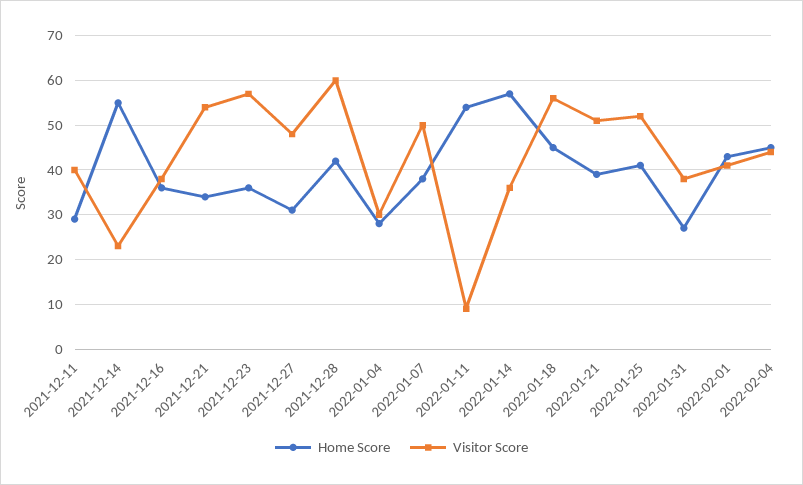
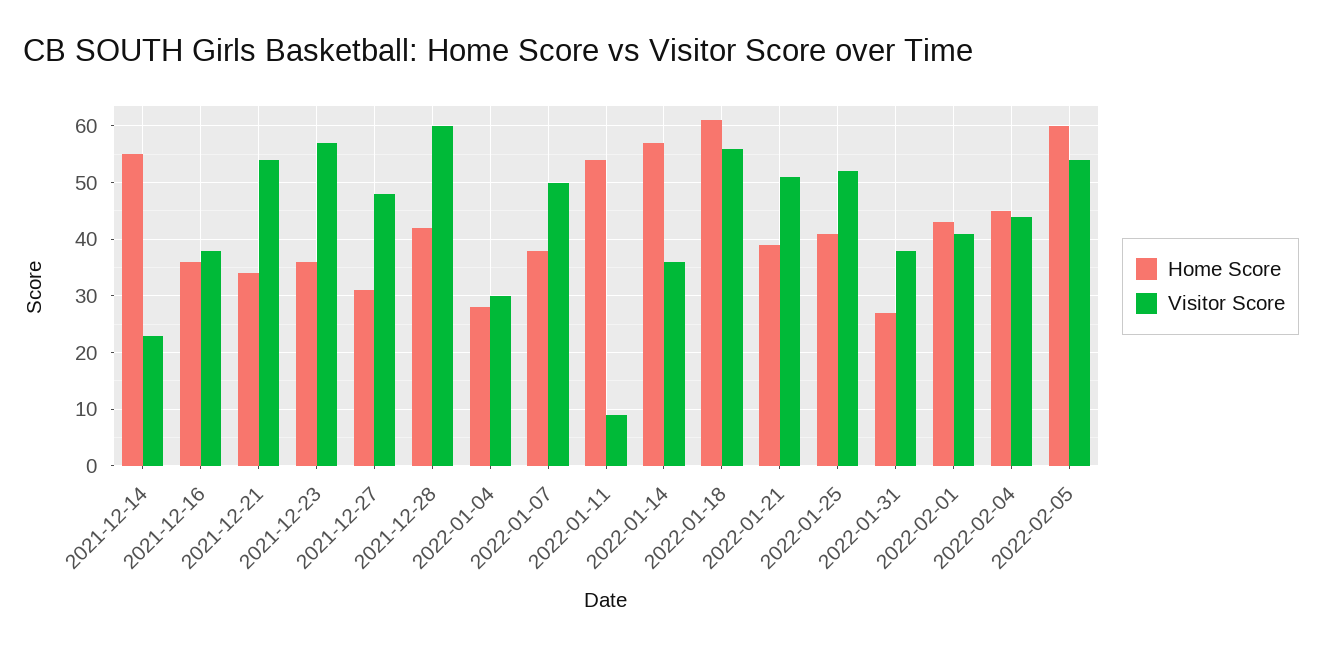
Home Score, 2021-12-11: 30 -> none
Visitor Score, 2021-12-11: 40 -> none
Home Score, 2022-01-18: 45 -> 60
Home Score, 2022-02-05: none -> 60
Visitor Score, 2022-02-05: none -> 55

